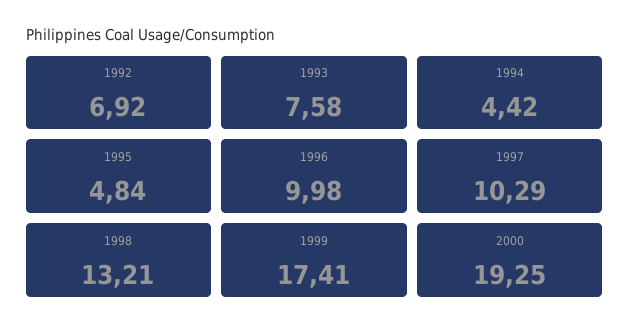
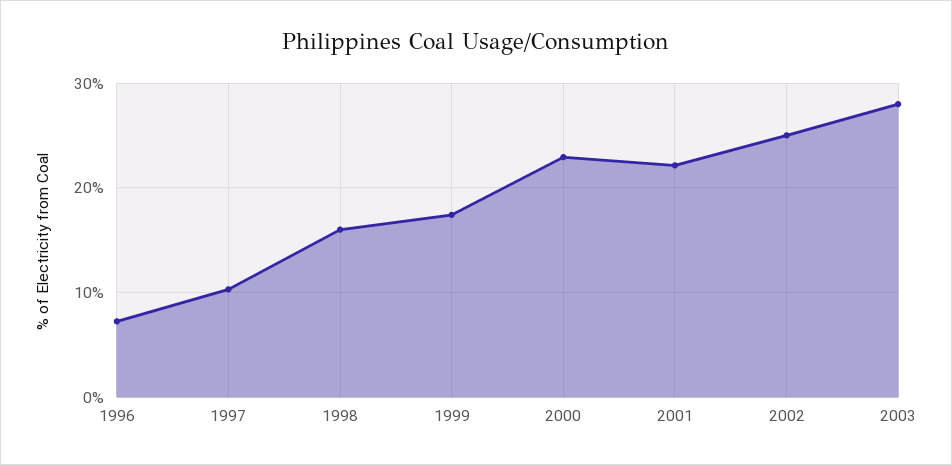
1992: 6.92 -> none
1993: 7.58 -> none
1994: 4.42 -> none
1995: 4.84 -> none
1996: 9.98 -> 7
1998: 13.21 -> 16
2000: 19.25 -> 23
2001: none -> 22
2002: none -> 25
2003: none -> 28

